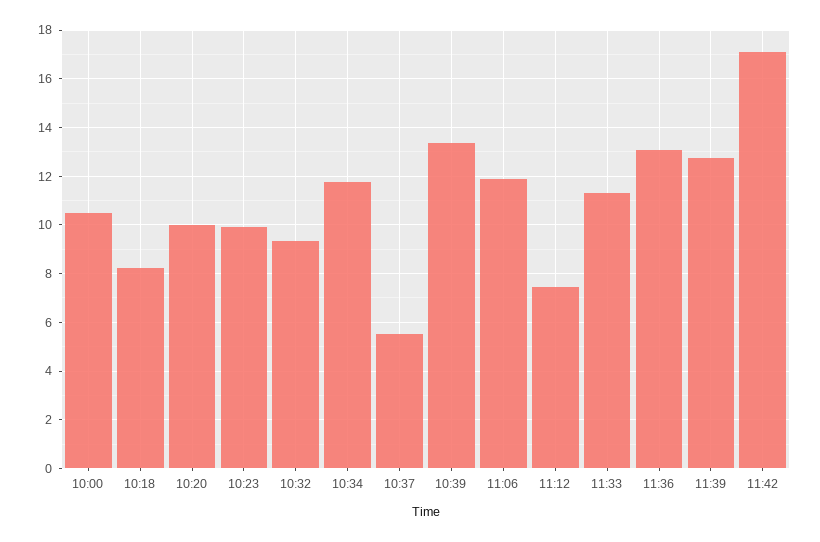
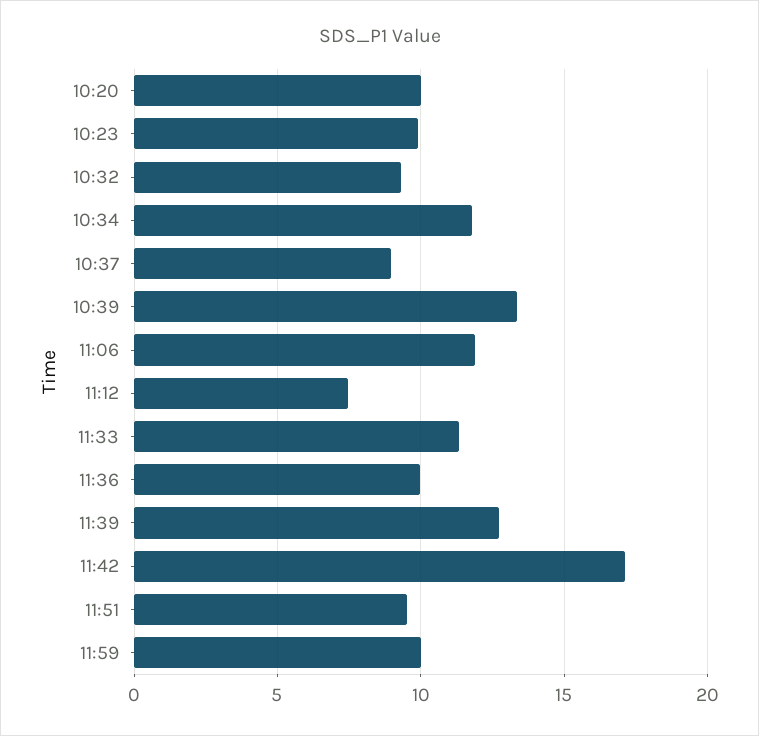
10:00: 10.5 -> none
10:18: 8.25 -> none
10:37: 5.5 -> 9
11:36: 13 -> 10
11:51: none -> 9.5
11:59: none -> 10

